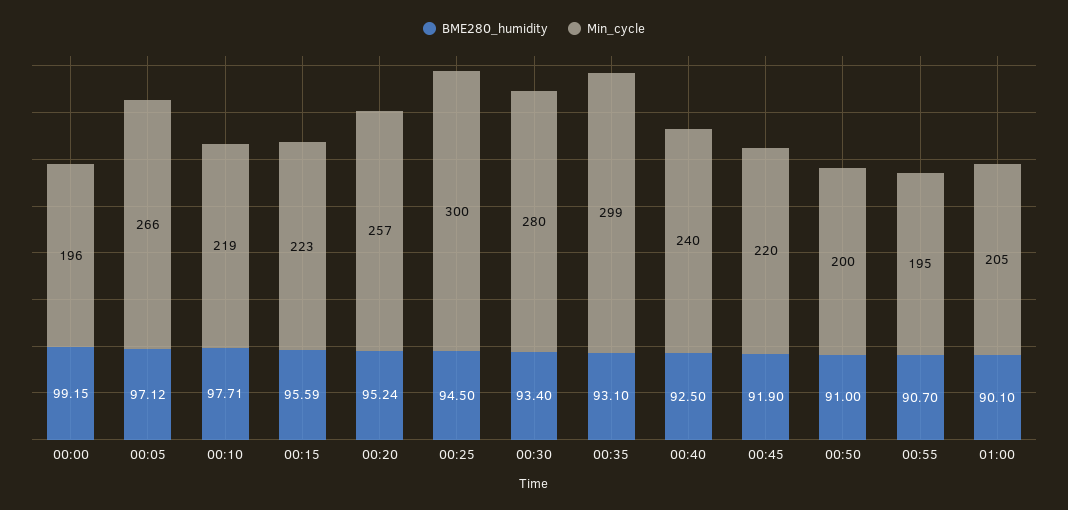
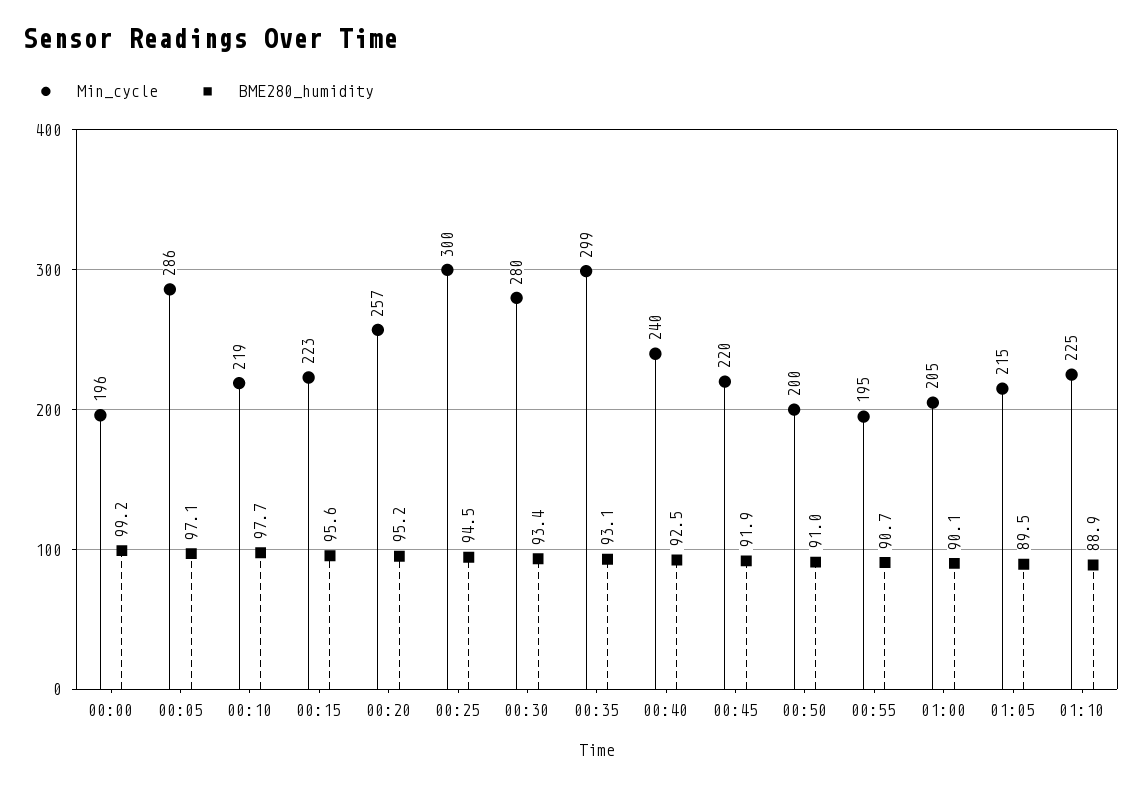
Min_cycle, 00:05: 266 -> 286
Min_cycle, 01:05: none -> 215
BME280_humidity, 01:05: none -> 89.5
Min_cycle, 01:10: none -> 225
BME280_humidity, 01:10: none -> 88.9

